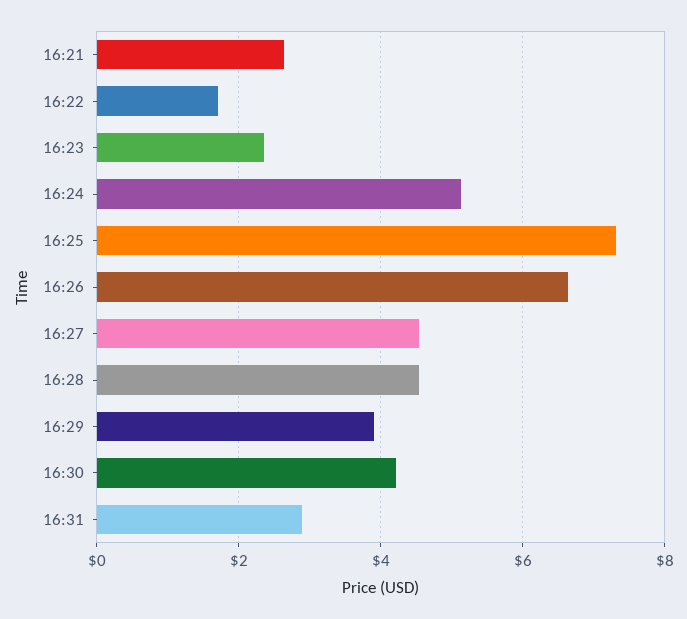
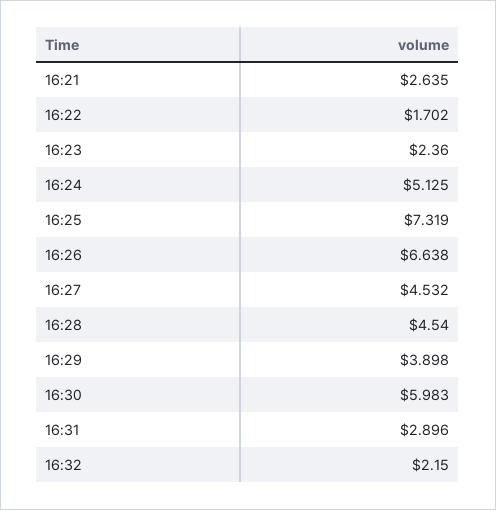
16:30: 4.2 -> 5.983
16:32: none -> 2.15

